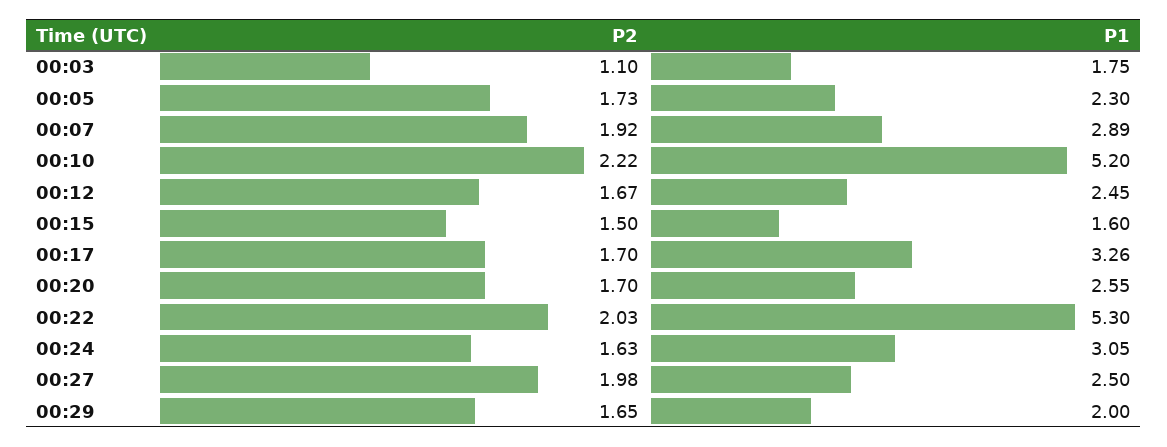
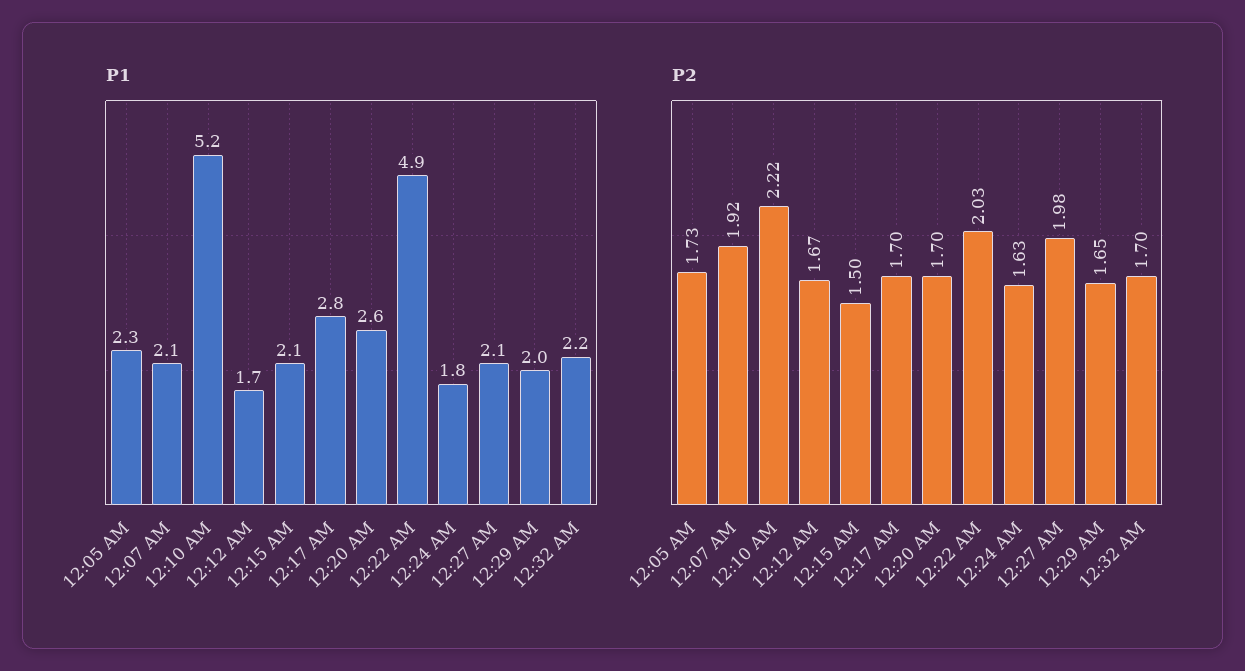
P2, 00:03: 1.1 -> none
P1, 00:03: 1.75 -> none
P1, 00:07: 2.89 -> 2.1
P1, 00:12: 2.45 -> 1.7
P1, 00:15: 1.6 -> 2.1
P1, 00:17: 3.26 -> 2.8
P1, 00:22: 5.3 -> 4.9
P1, 00:24: 3.05 -> 1.8
P1, 00:27: 2.5 -> 2.1
P1, 12:32 AM: none -> 2.2
P2, 12:32 AM: none -> 1.7

